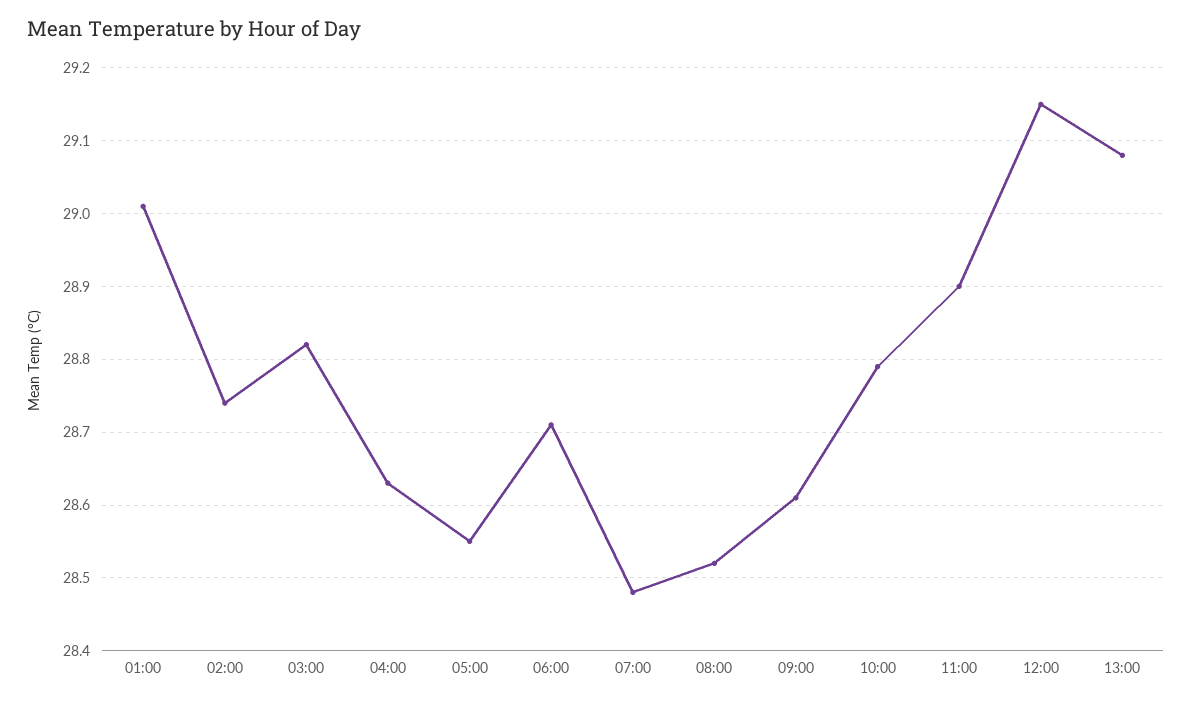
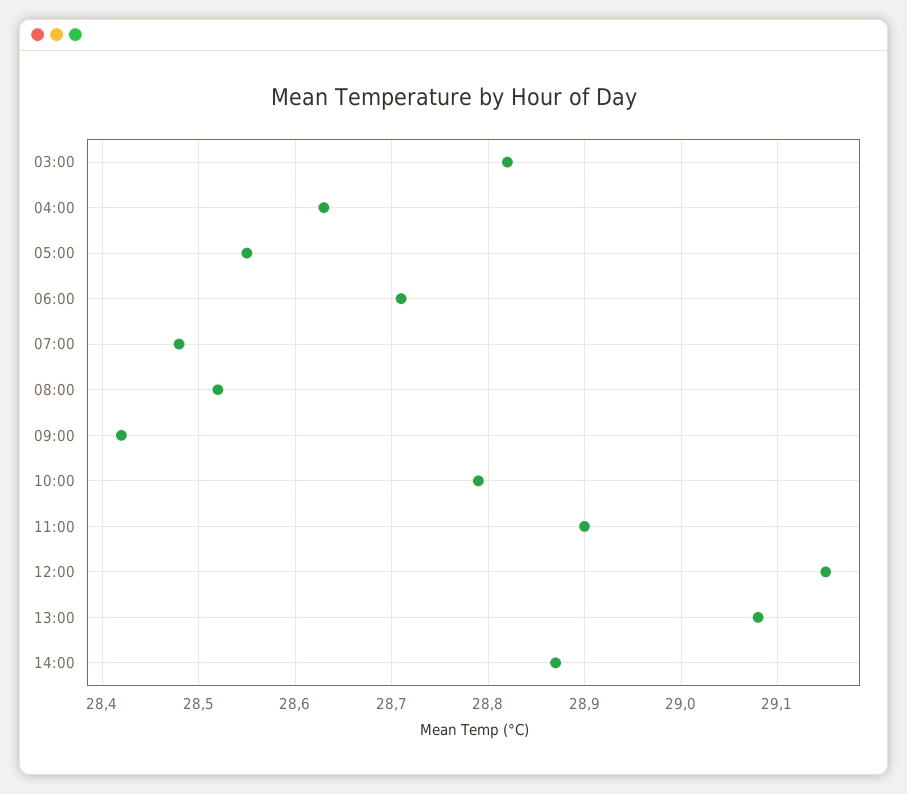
01:00: 29.01 -> none
02:00: 28.74 -> none
09:00: 28.61 -> 28.42
14:00: none -> 28.87

